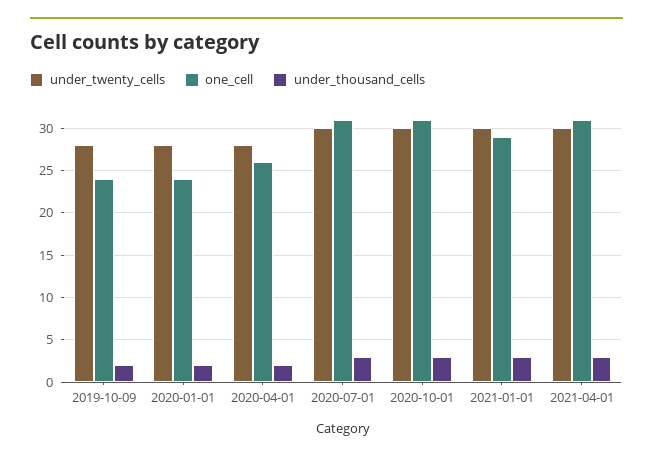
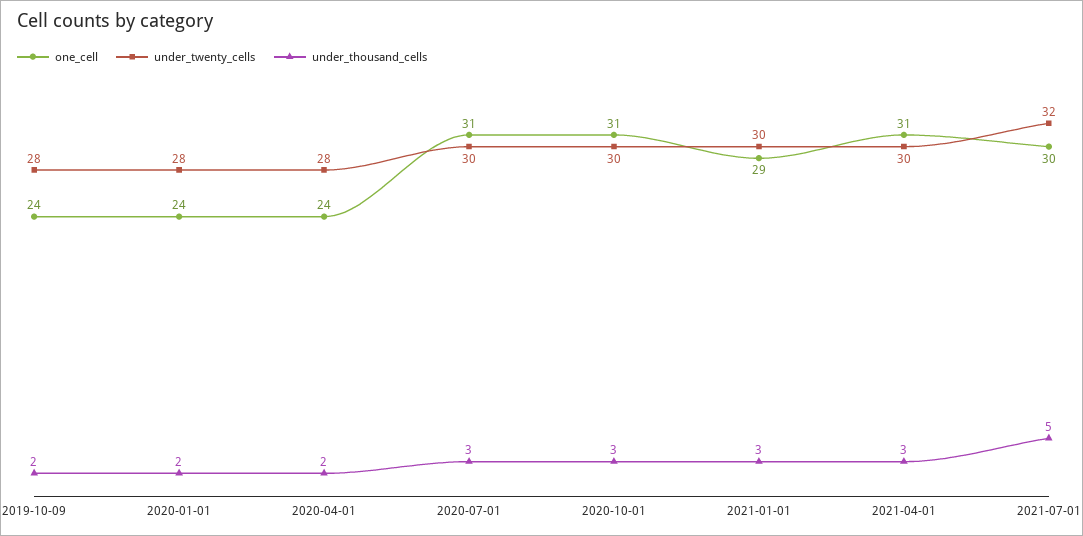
one_cell, 2020-04-01: 26 -> 24
one_cell, 2021-07-01: none -> 30
under_twenty_cells, 2021-07-01: none -> 32
under_thousand_cells, 2021-07-01: none -> 5

